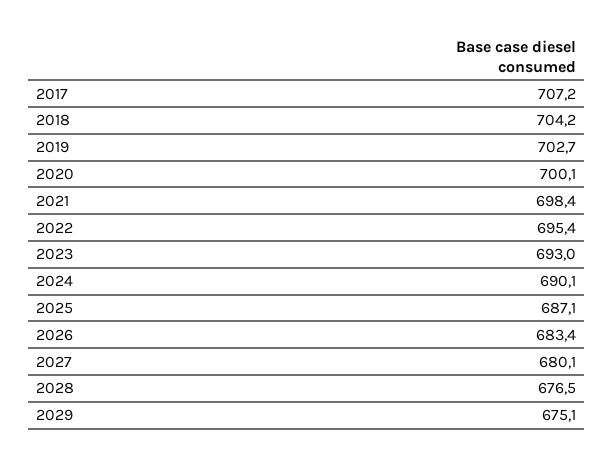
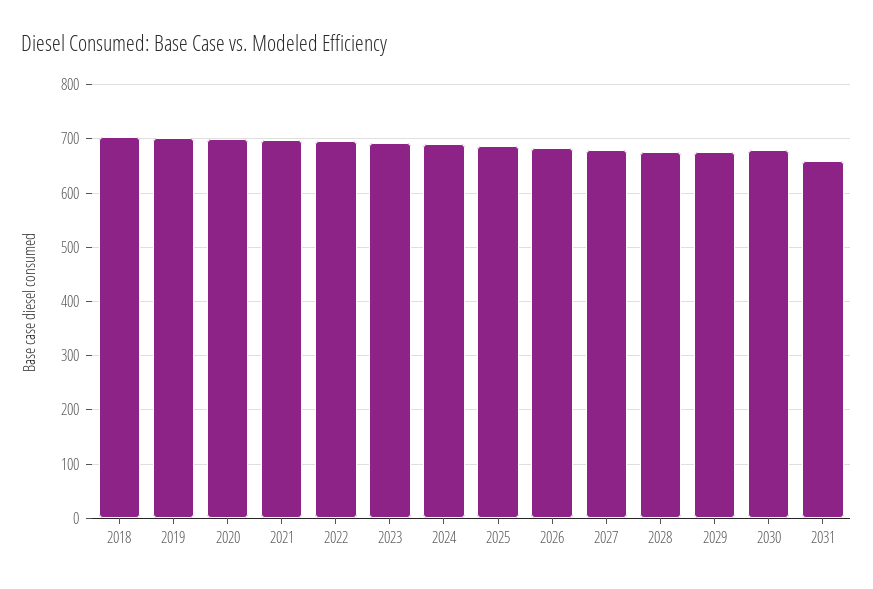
2017: 707.2 -> none
2030: none -> 680
2031: none -> 660

